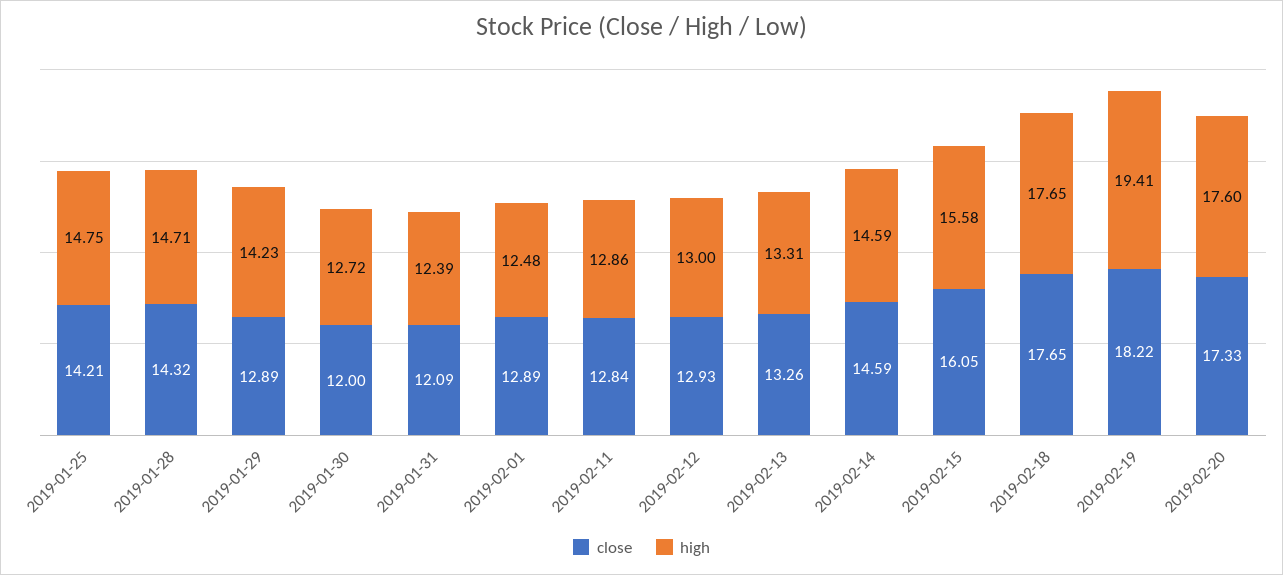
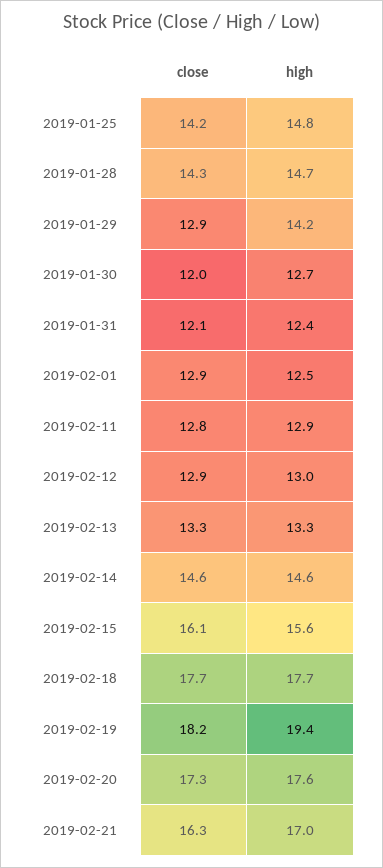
close, 2019-02-21: none -> 16.3
high, 2019-02-21: none -> 17

